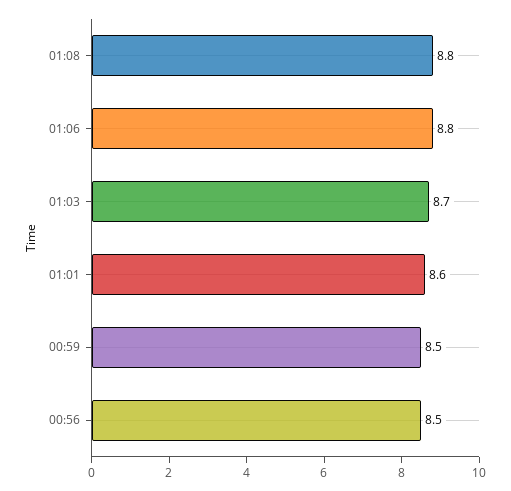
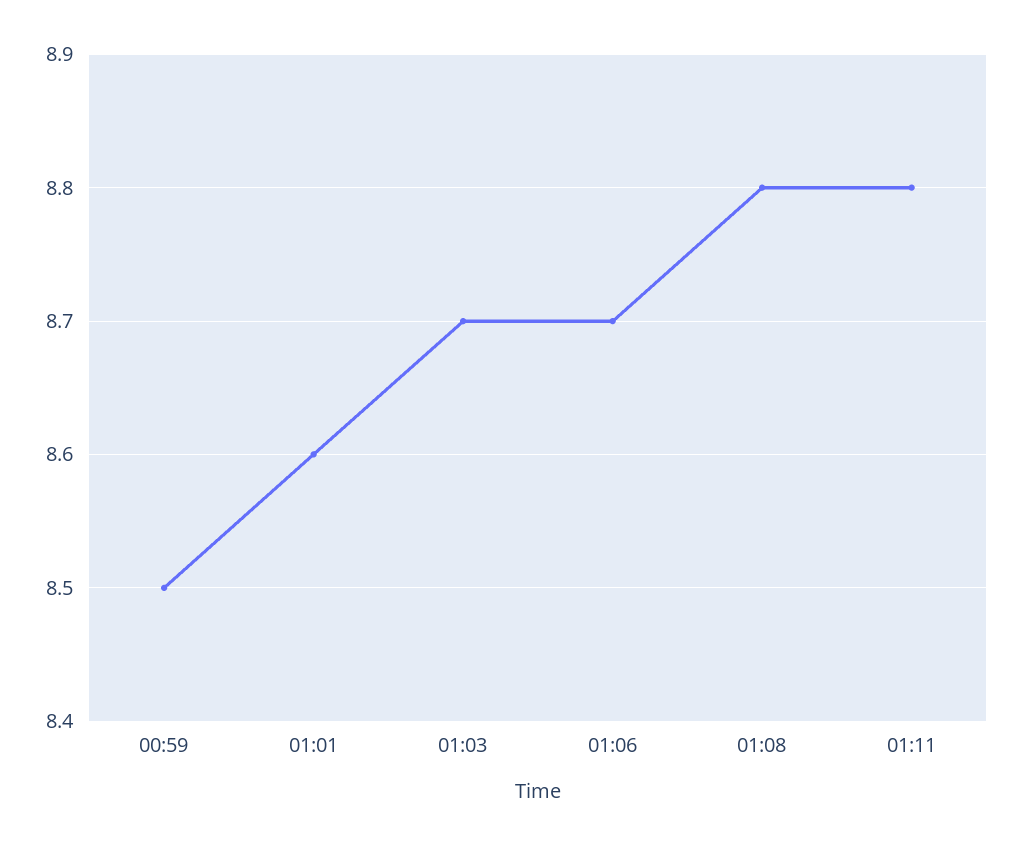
01:06: 8.8 -> 8.7
00:56: 8.5 -> none
01:11: none -> 8.8

